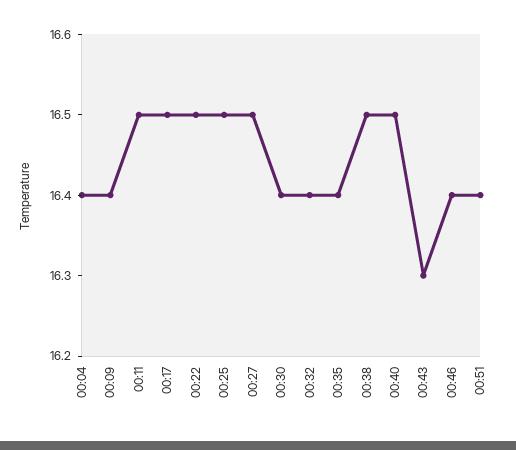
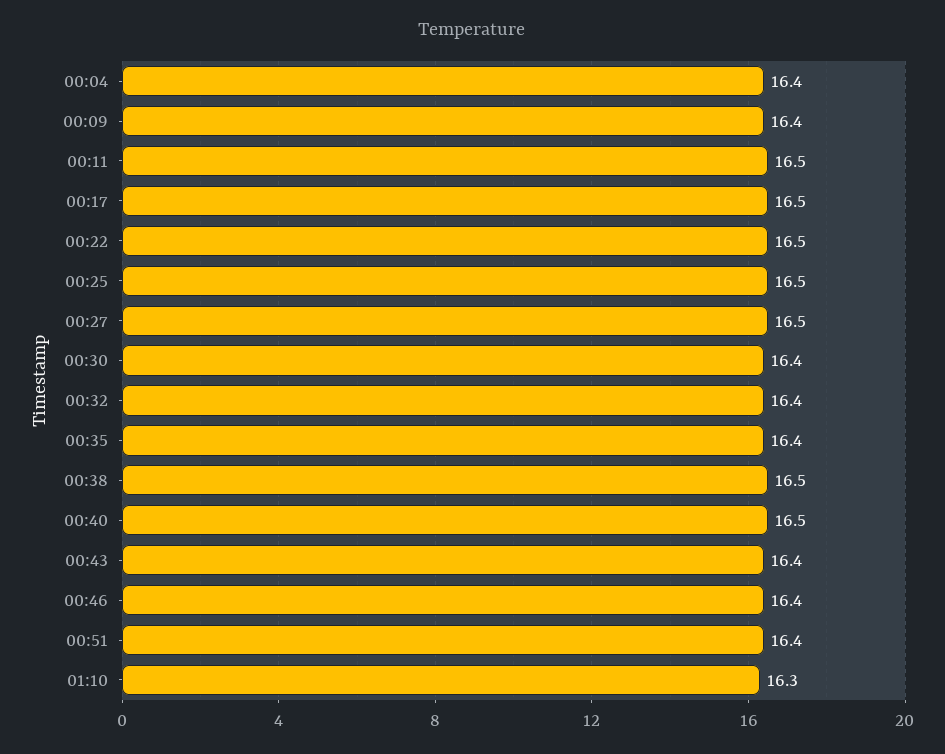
00:43: 16.3 -> 16.4
01:10: none -> 16.3

